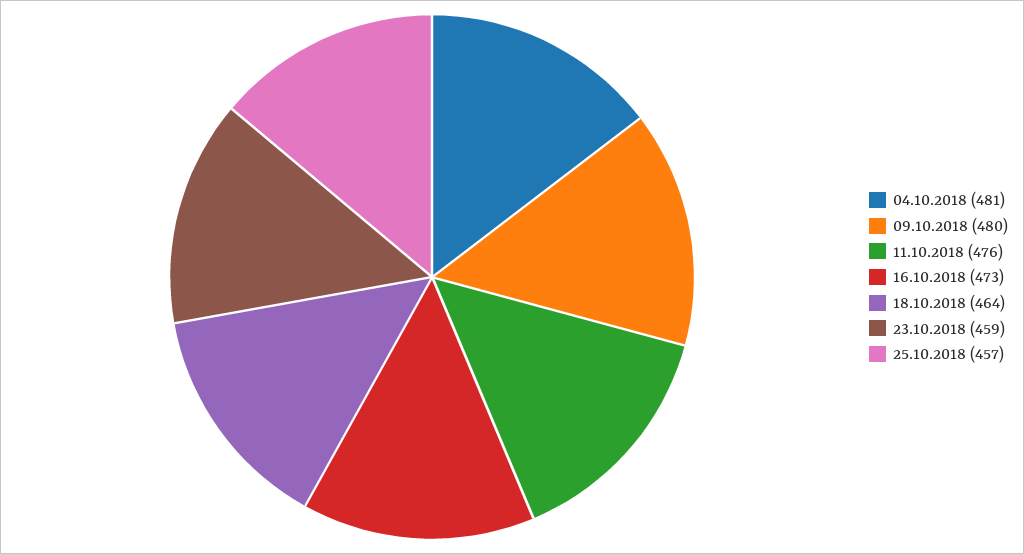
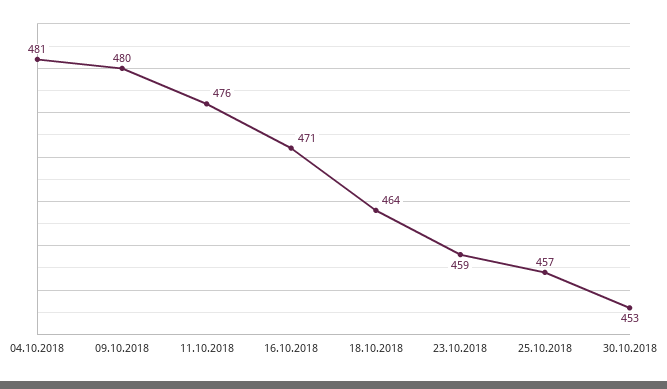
16.10.2018: 473 -> 471
30.10.2018: none -> 453

